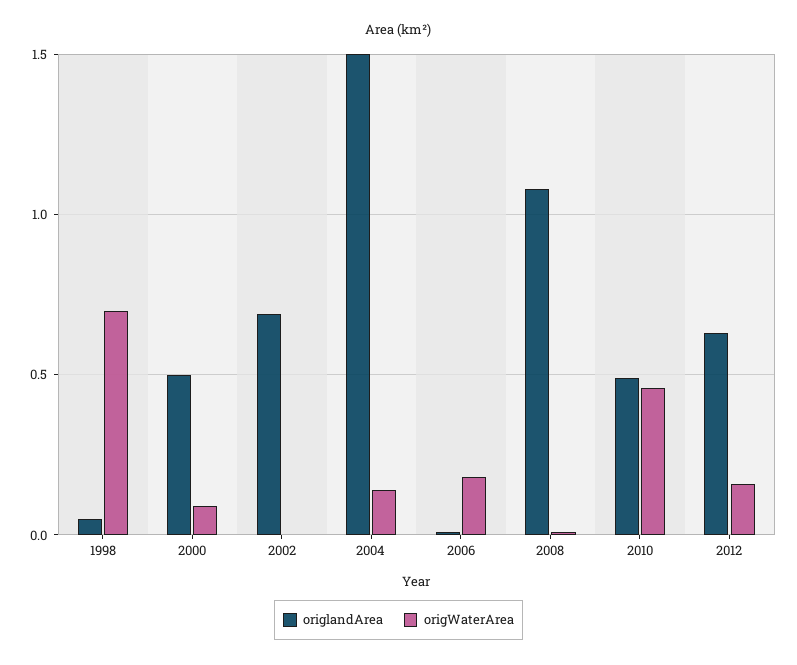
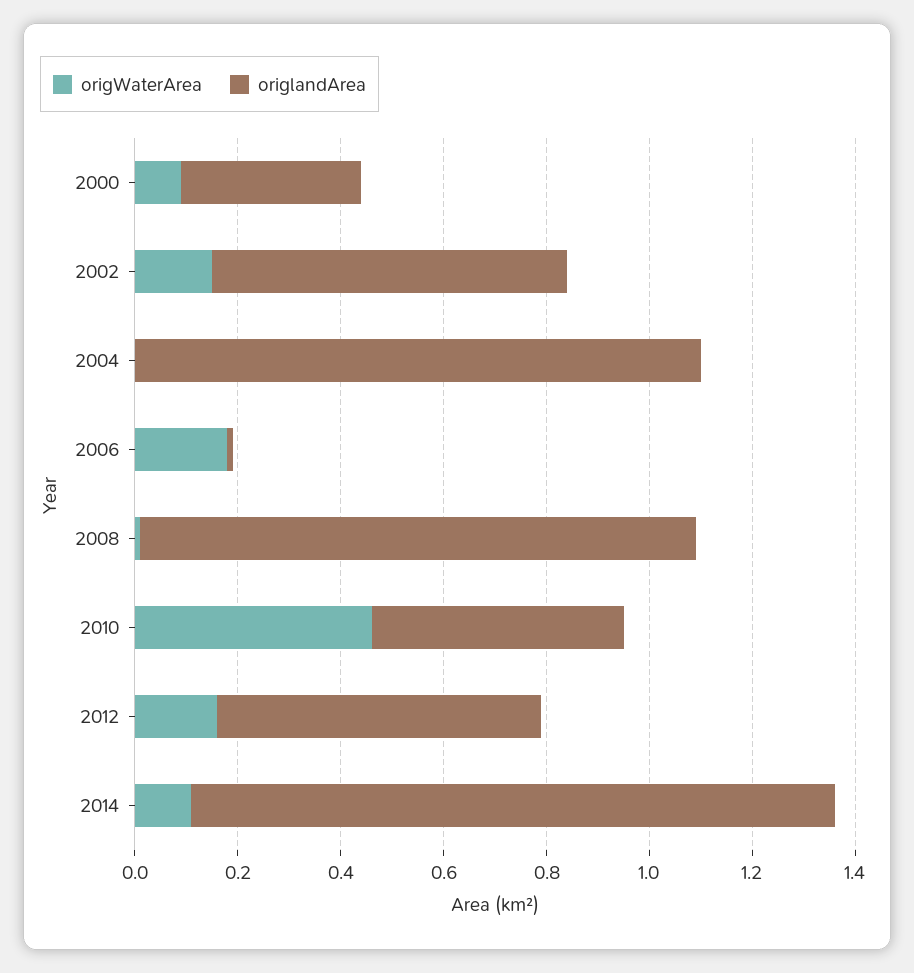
origlandArea, 1998: 0.05 -> none
origWaterArea, 1998: 0.7 -> none
origlandArea, 2000: 0.5 -> 0.35
origWaterArea, 2002: 0 -> 0.15
origlandArea, 2004: 1.5 -> 1.1
origWaterArea, 2004: 0.15 -> 0
origWaterArea, 2014: none -> 0.1
origlandArea, 2014: none -> 1.25

